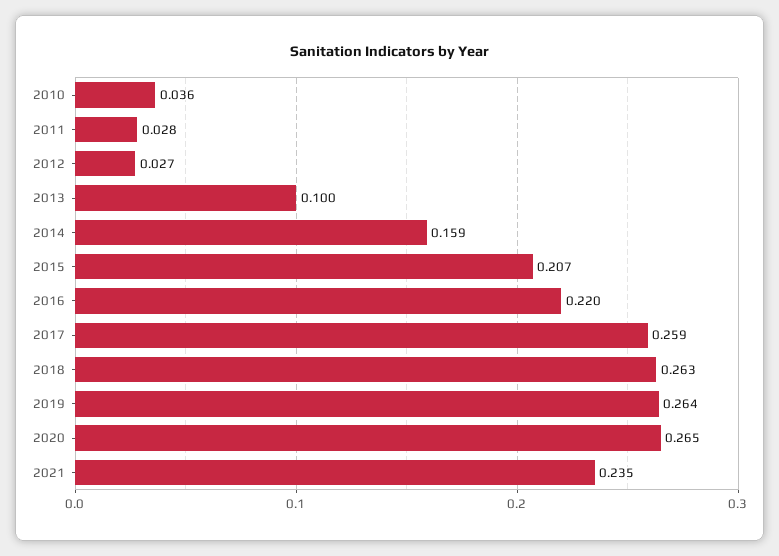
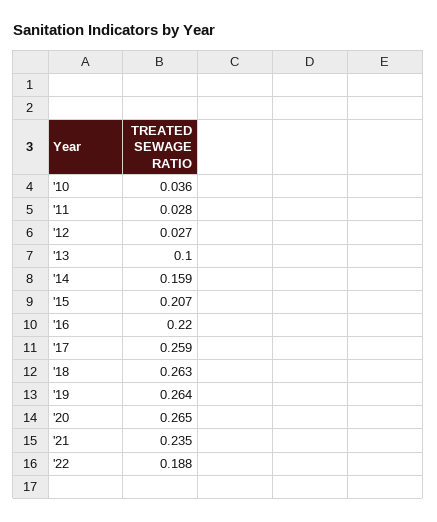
'22: none -> 0.188

